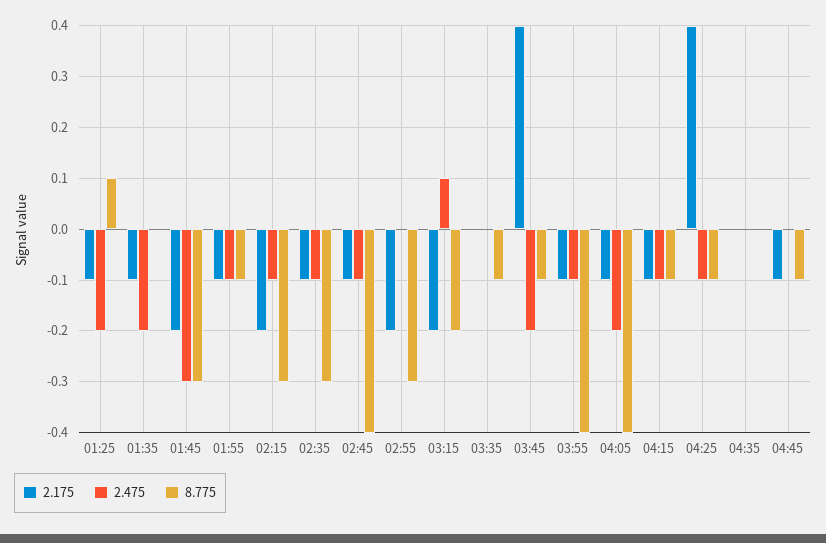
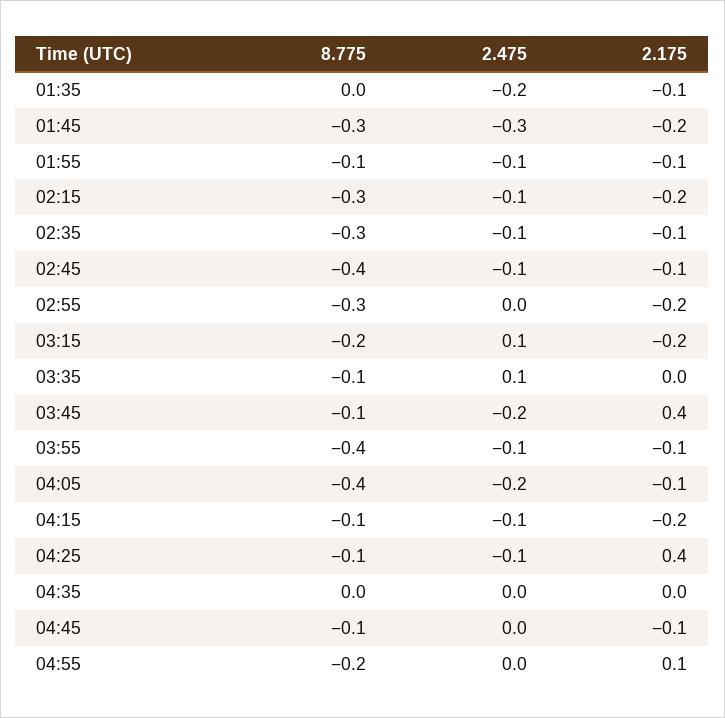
2.175, 01:25: -0.1 -> none
2.475, 01:25: -0.2 -> none
8.775, 01:25: 0.1 -> none
2.475, 03:35: 0 -> 0.1
2.175, 04:15: -0.1 -> -0.2
8.775, 04:55: none -> -0.2
2.475, 04:55: none -> 0
2.175, 04:55: none -> 0.1

